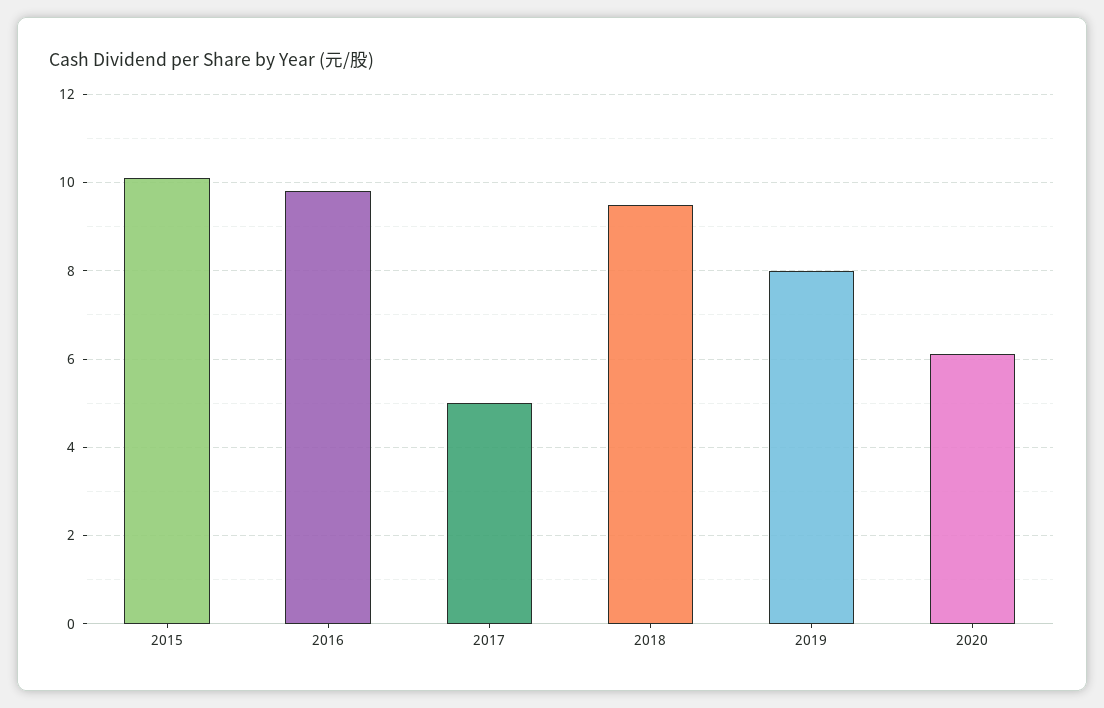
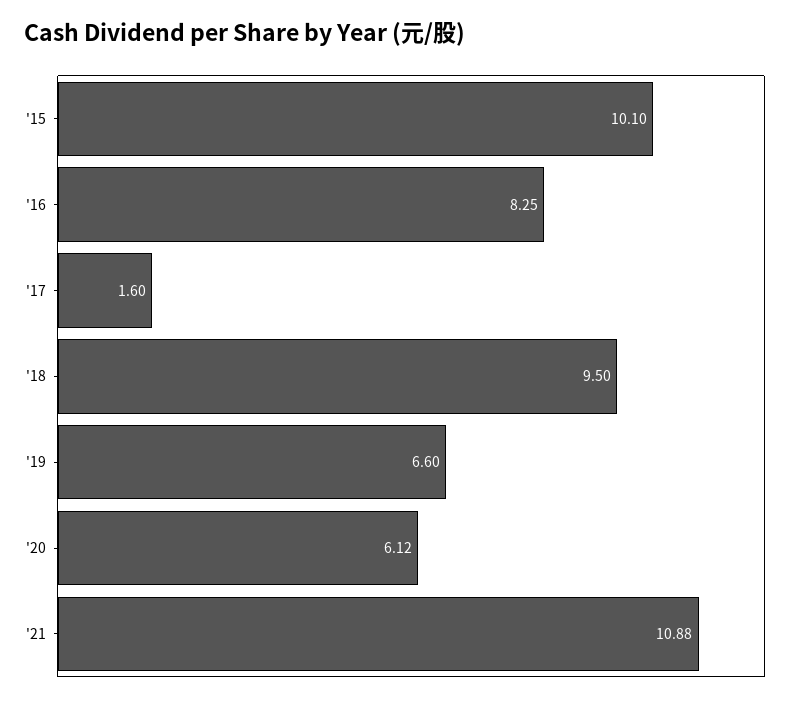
2016: 9.8 -> 8.25
2017: 5 -> 1.6
2019: 8 -> 6.6
'21: none -> 10.88

